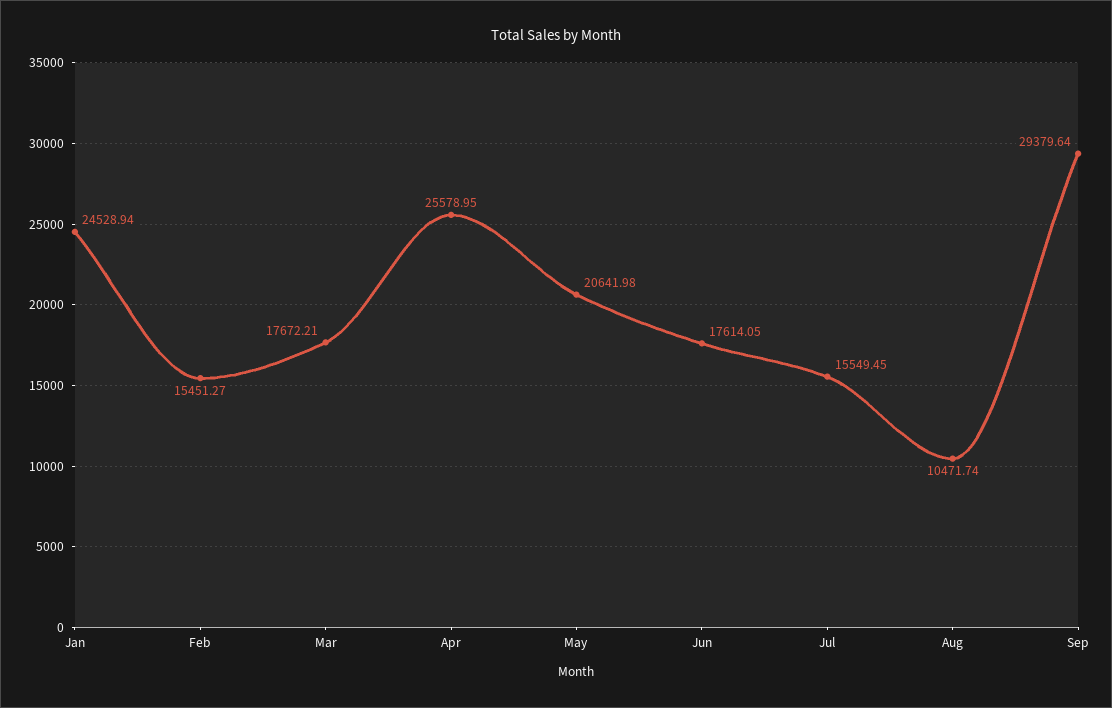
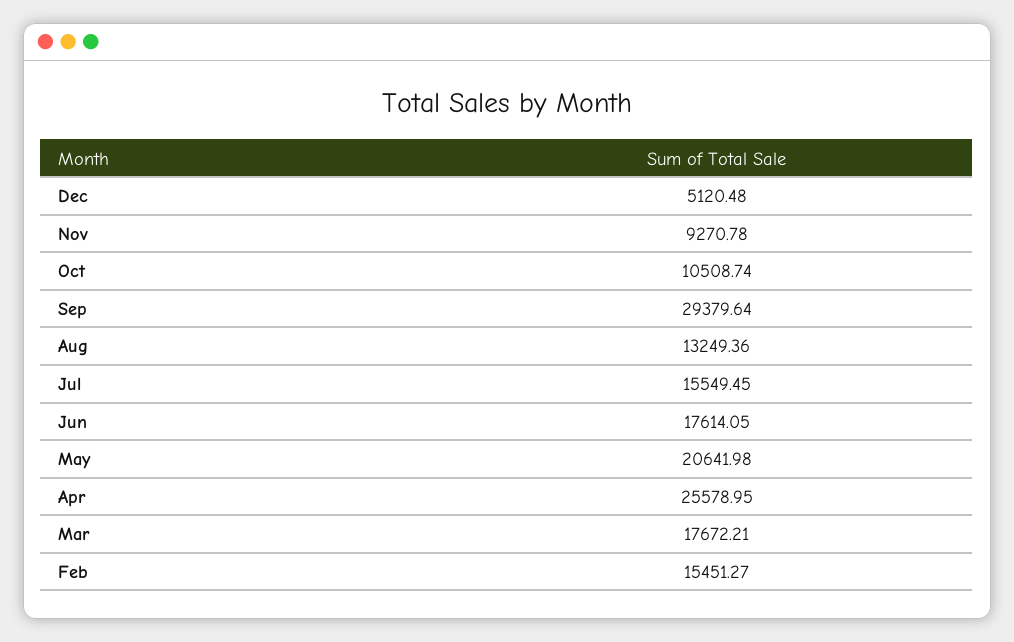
Jan: 24528.94 -> none
Aug: 10471.74 -> 13249.36
Dec: none -> 5120.48
Nov: none -> 9270.78
Oct: none -> 10508.74

